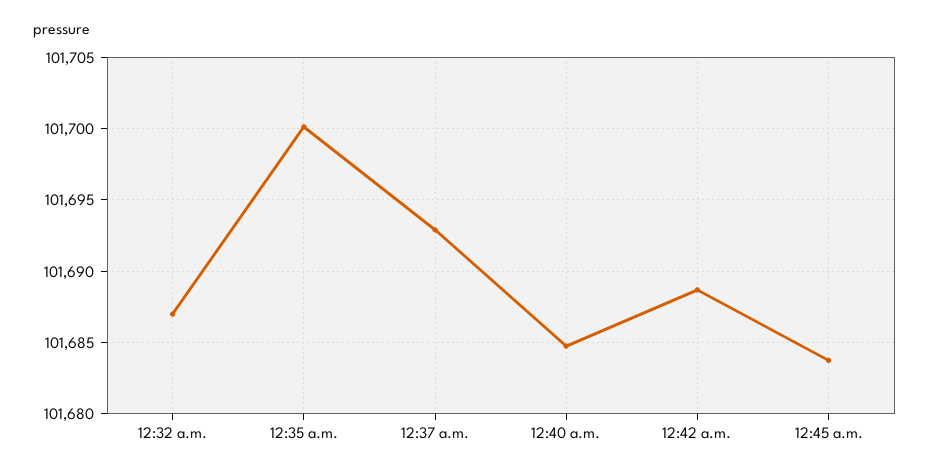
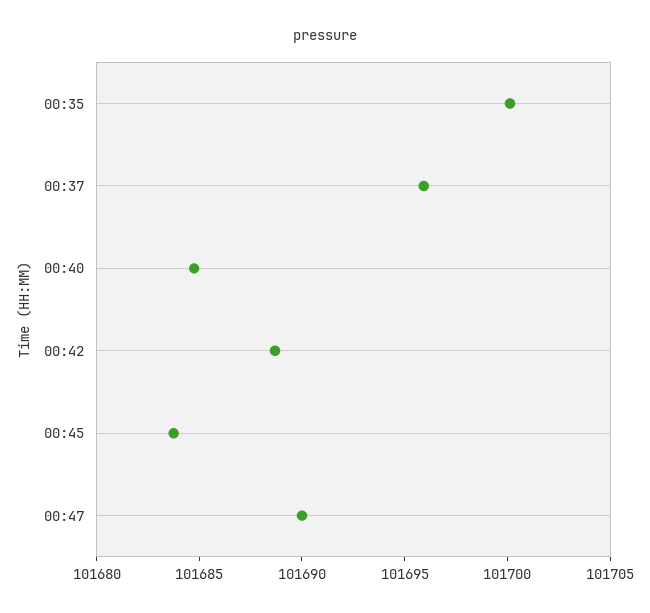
12:32 a.m.: 101687 -> none
12:37 a.m.: 101693 -> 101696
00:47: none -> 101690

